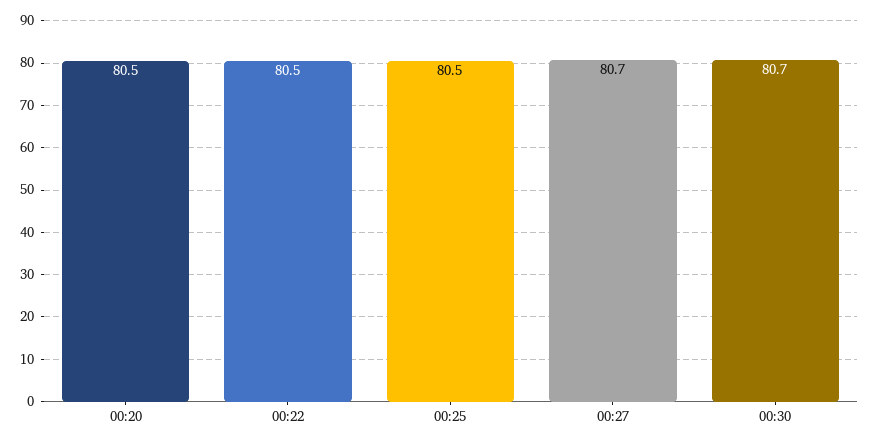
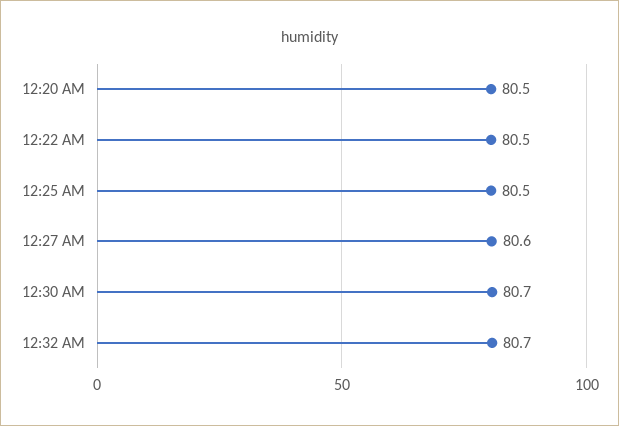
00:27: 80.7 -> 80.6
12:32 AM: none -> 80.7

